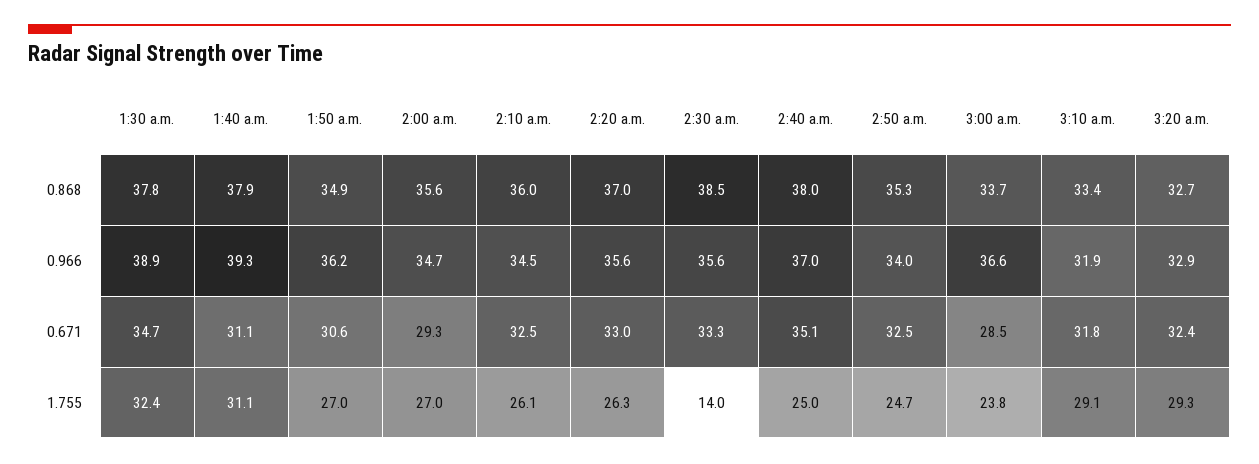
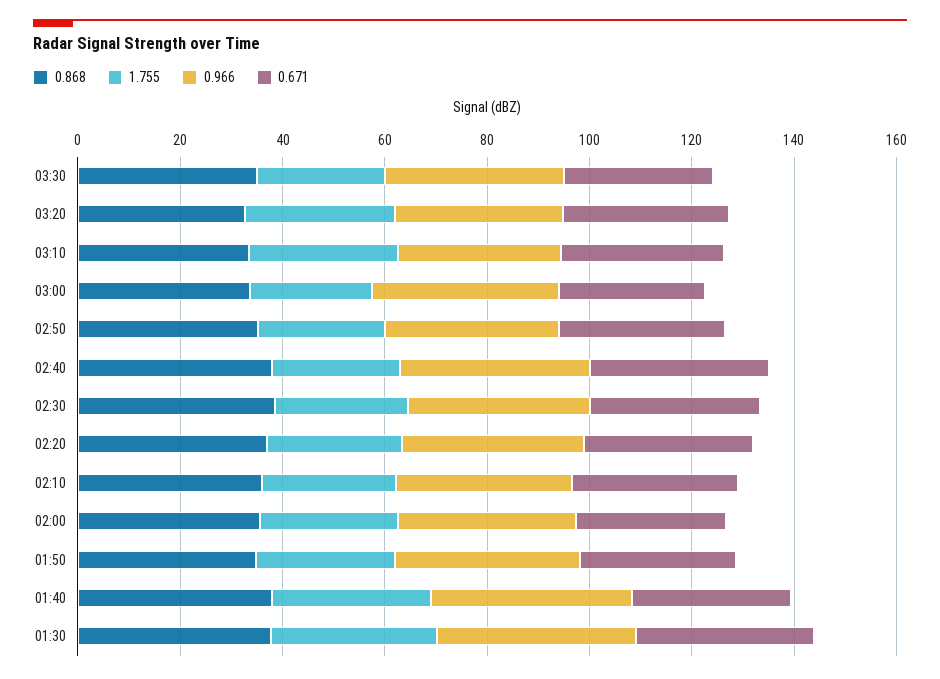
1.755, 2:30 a.m.: 14 -> 25
0.868, 03:30: none -> 35
1.755, 03:30: none -> 25
0.966, 03:30: none -> 35
0.671, 03:30: none -> 30

